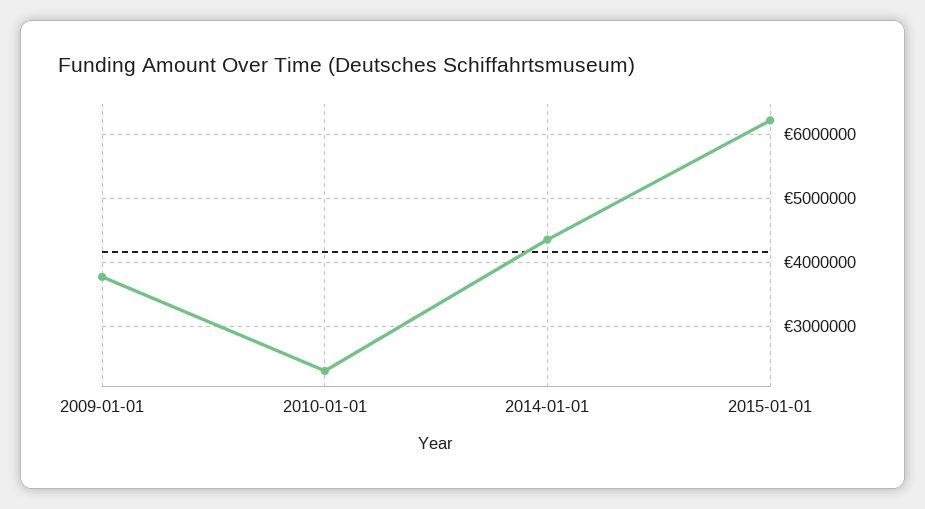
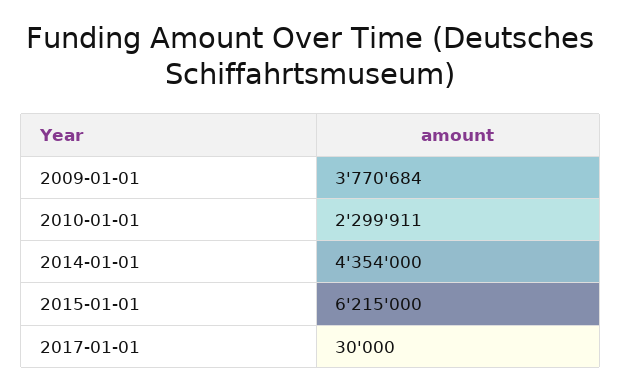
2017-01-01: none -> 30000

